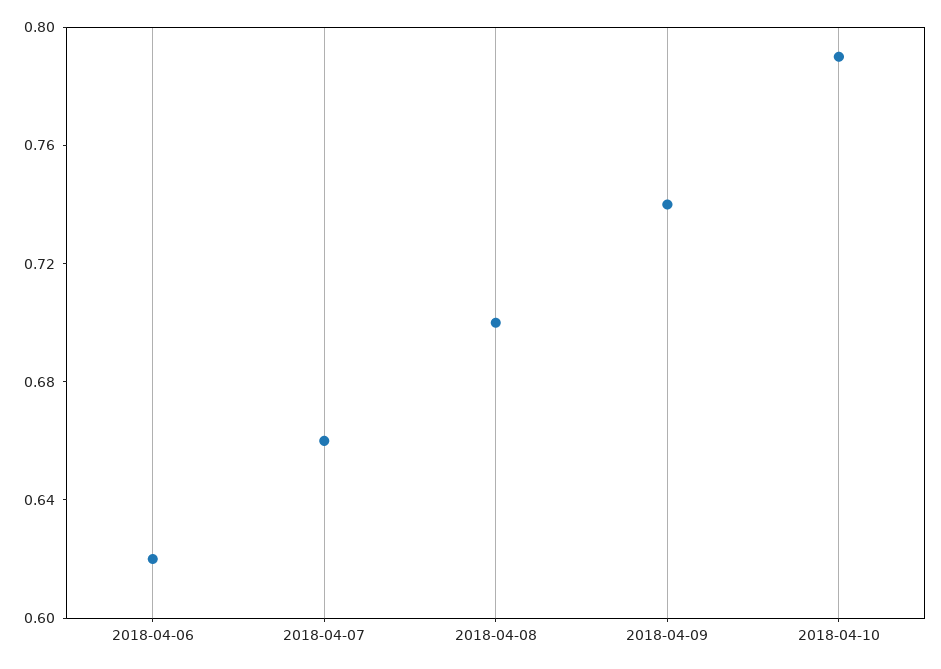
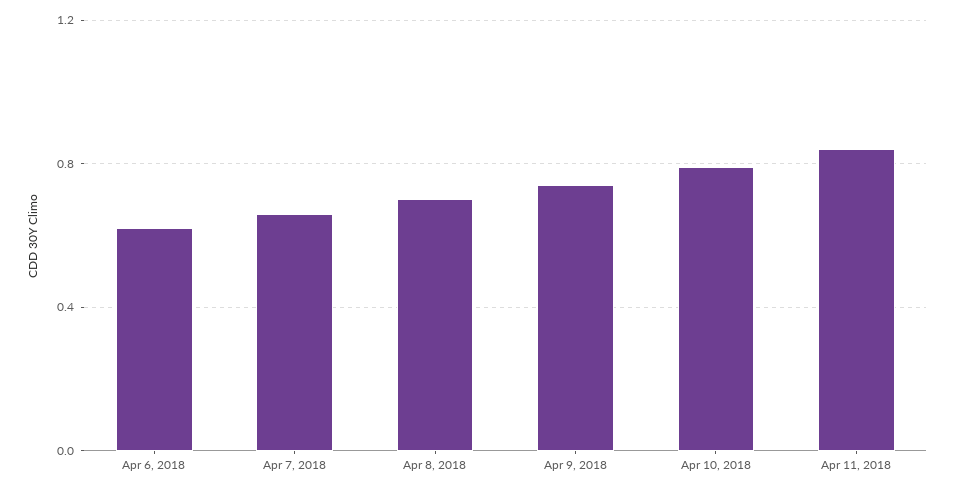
Apr 11, 2018: none -> 0.85

